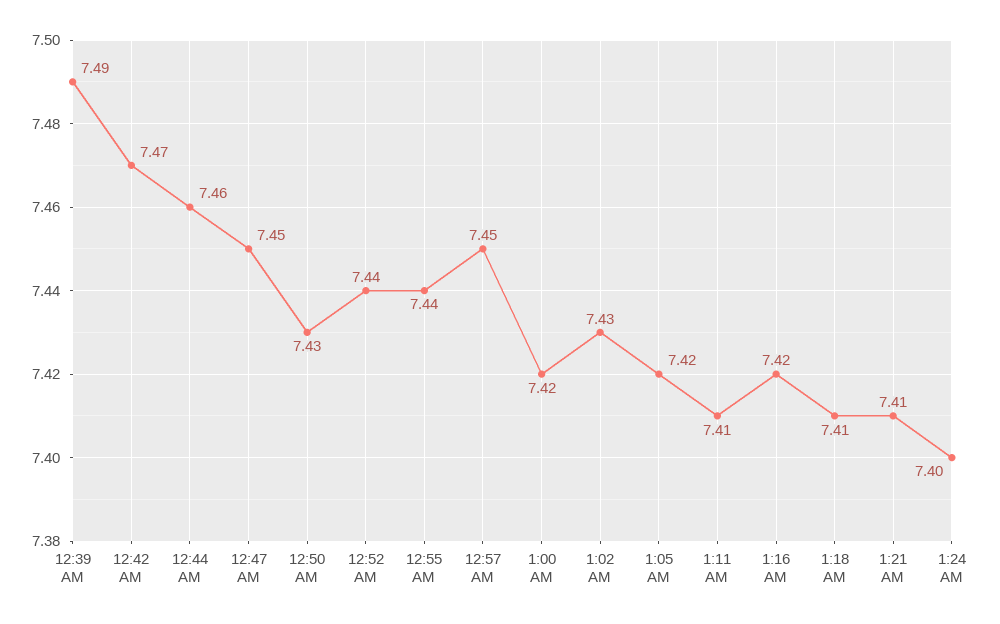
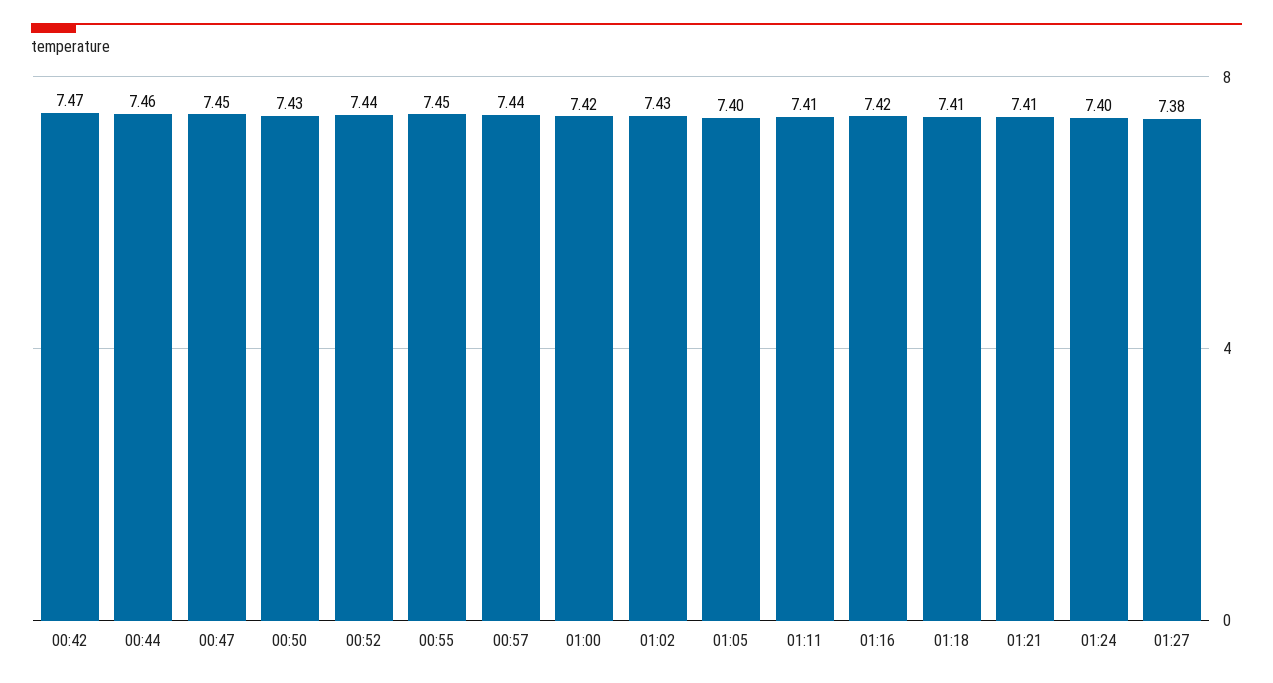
12:39 AM: 7.49 -> none
12:55 AM: 7.44 -> 7.45
12:57 AM: 7.45 -> 7.44
1:05 AM: 7.42 -> 7.4
01:27: none -> 7.38

